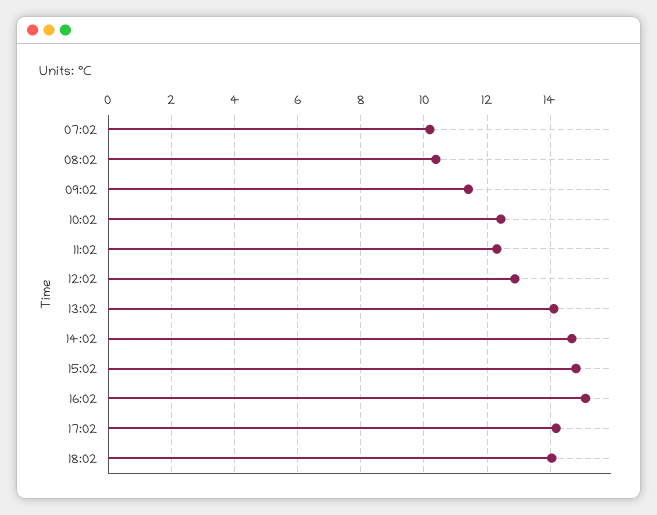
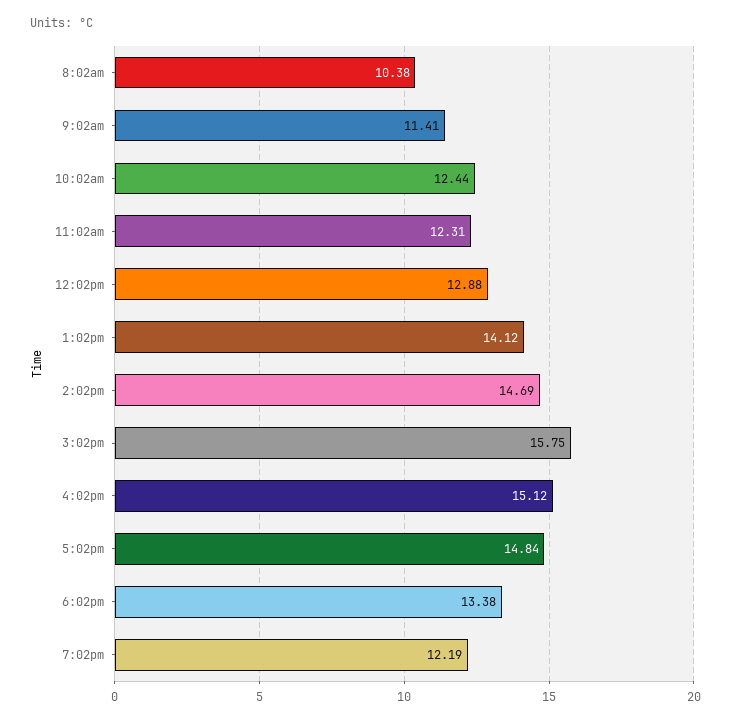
07:02: 10.2 -> none
15:02: 14.8 -> 15.75
17:02: 14.2 -> 14.84
18:02: 14 -> 13.38
7:02pm: none -> 12.19

